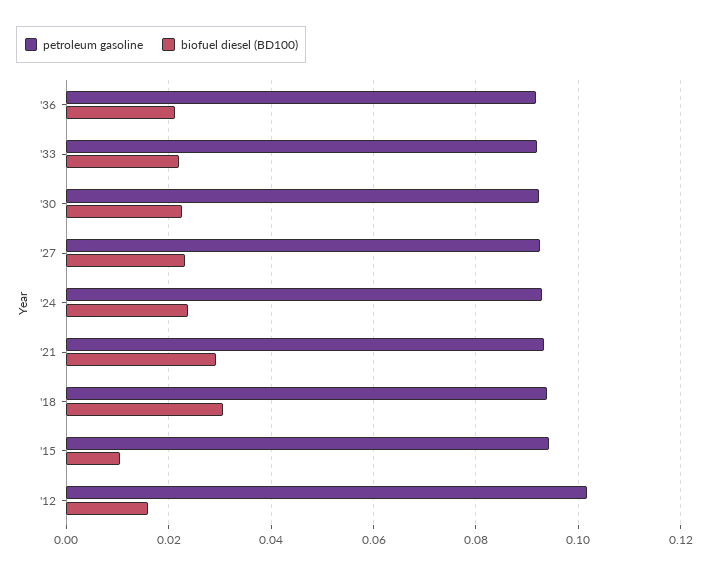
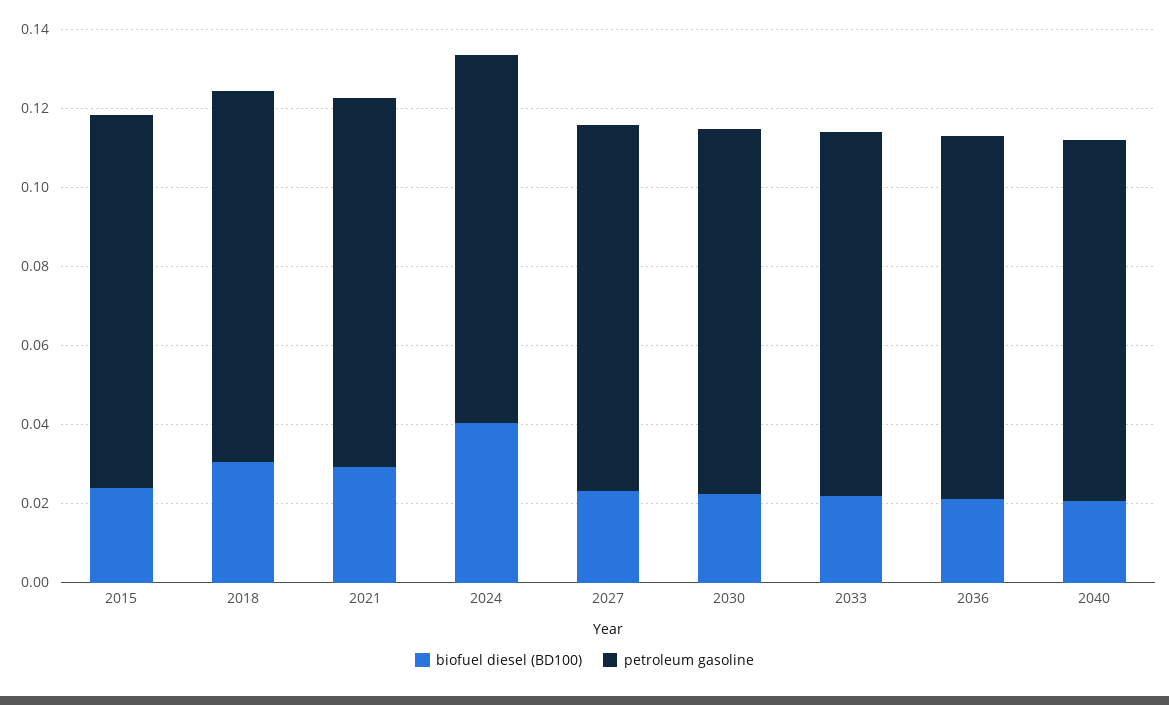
biofuel diesel (BD100), '24: 0.024 -> 0.04
biofuel diesel (BD100), '15: 0.01 -> 0.025
petroleum gasoline, '12: 0.102 -> none
biofuel diesel (BD100), '12: 0.016 -> none
biofuel diesel (BD100), 2040: none -> 0.02
petroleum gasoline, 2040: none -> 0.09

